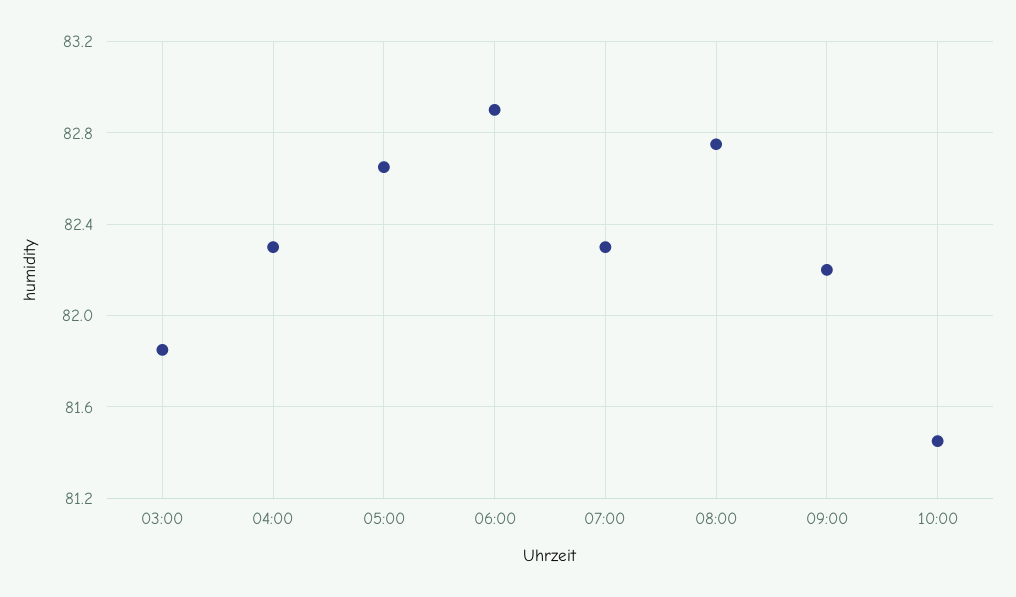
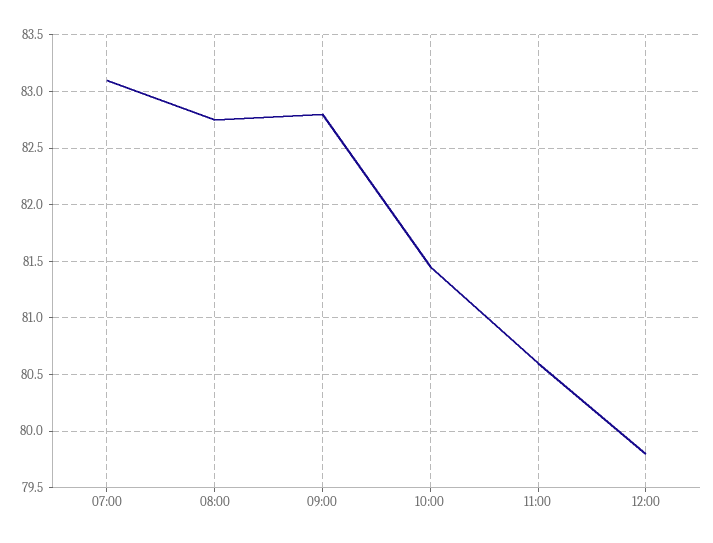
03:00: 81.85 -> none
04:00: 82.3 -> none
05:00: 82.65 -> none
06:00: 82.9 -> none
07:00: 82.3 -> 83.1
09:00: 82.2 -> 82.8
11:00: none -> 80.6
12:00: none -> 79.8

